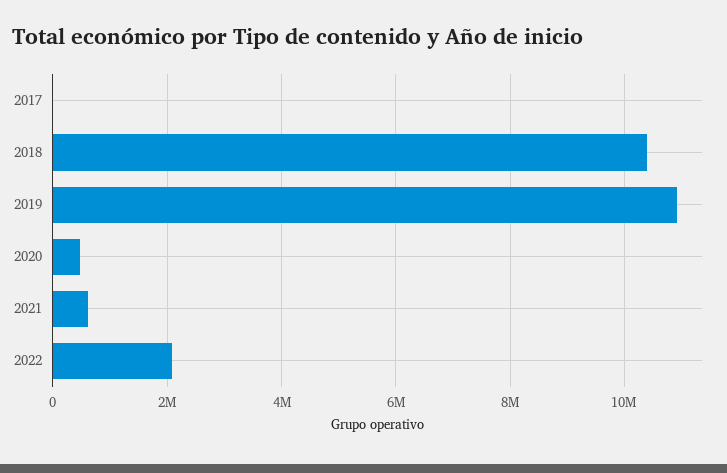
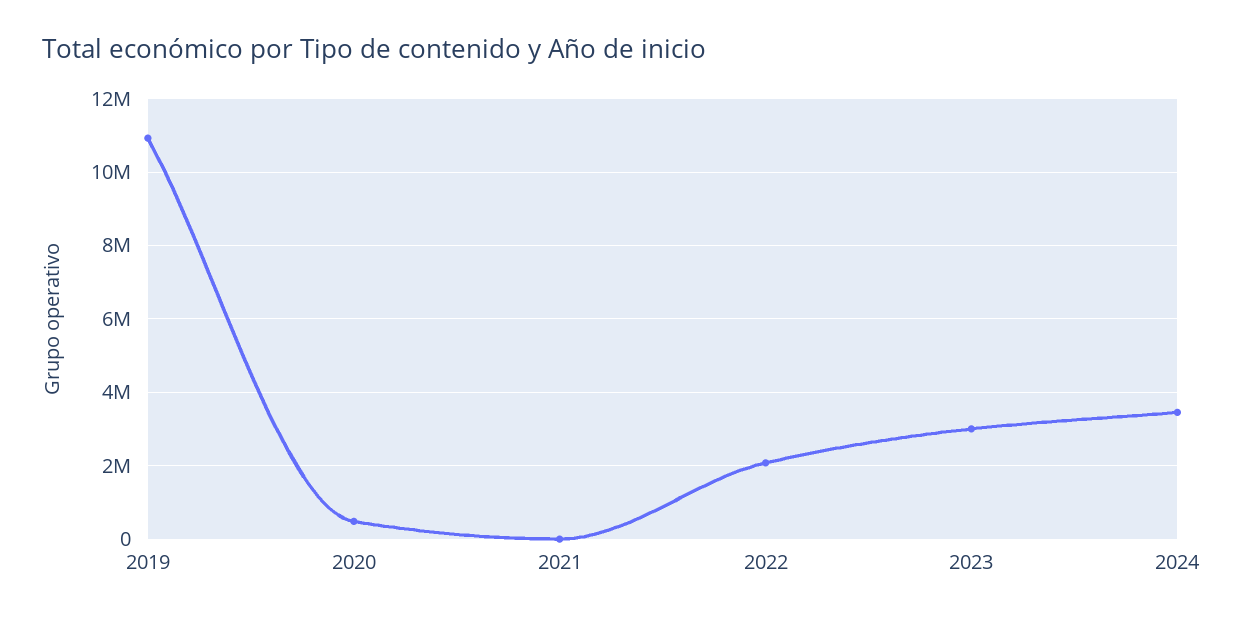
2017: 0 -> none
2018: 10400000 -> none
2021: 600000 -> 0
2023: none -> 3000000
2024: none -> 3400000

